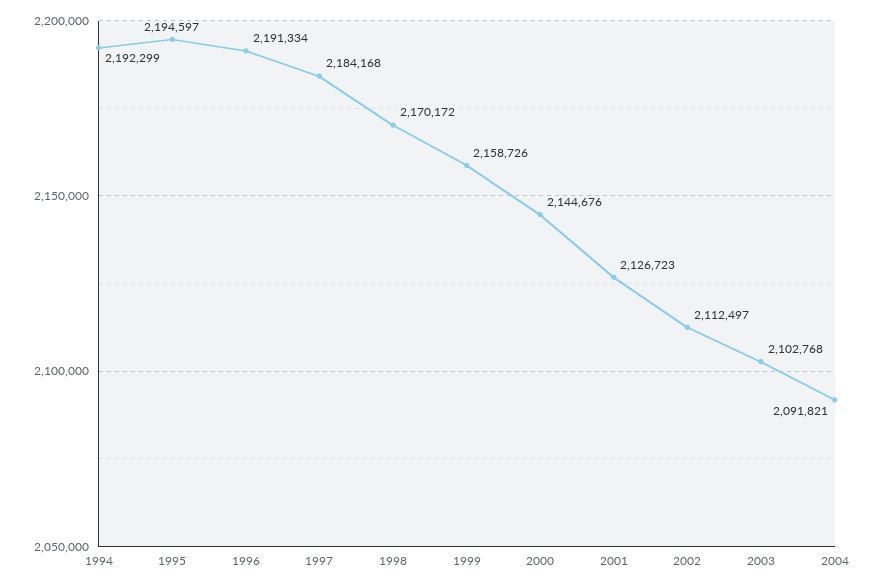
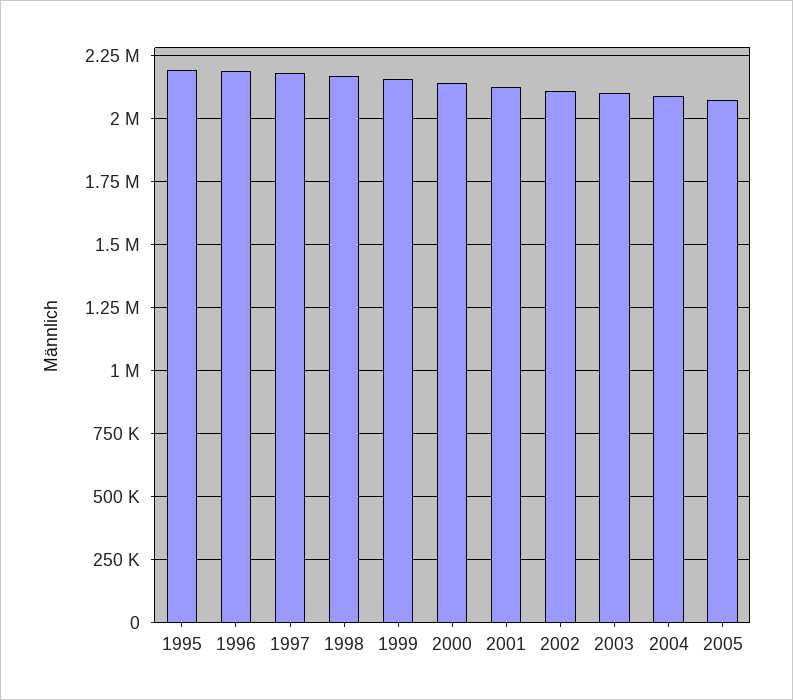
1994: 2192299 -> none
2005: none -> 2075000

